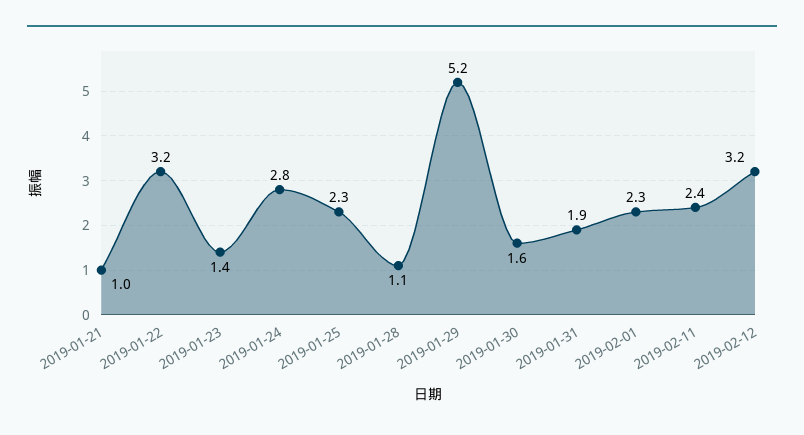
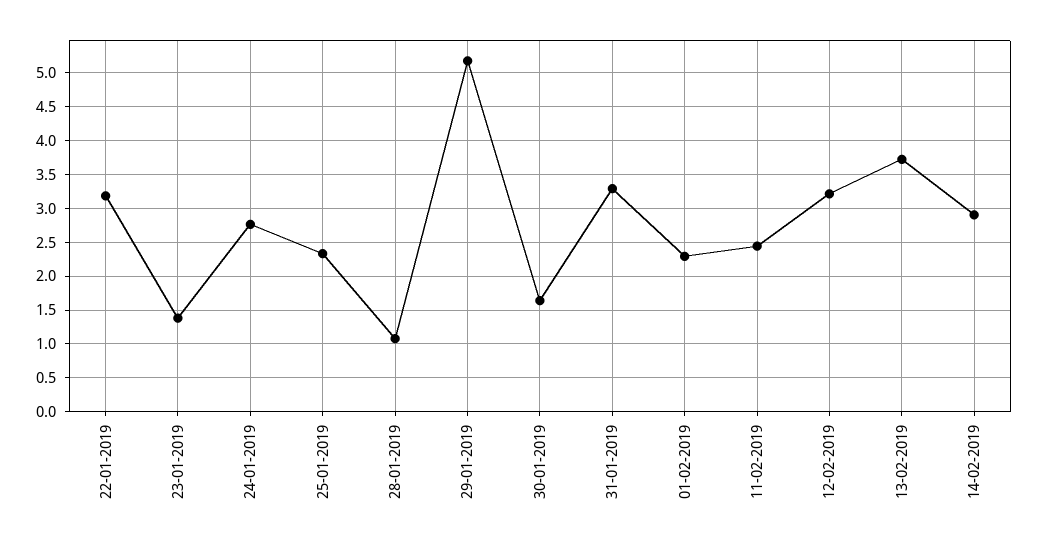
2019-01-21: 1 -> none
2019-01-31: 1.9 -> 3.3
13-02-2019: none -> 3.7
14-02-2019: none -> 2.9

